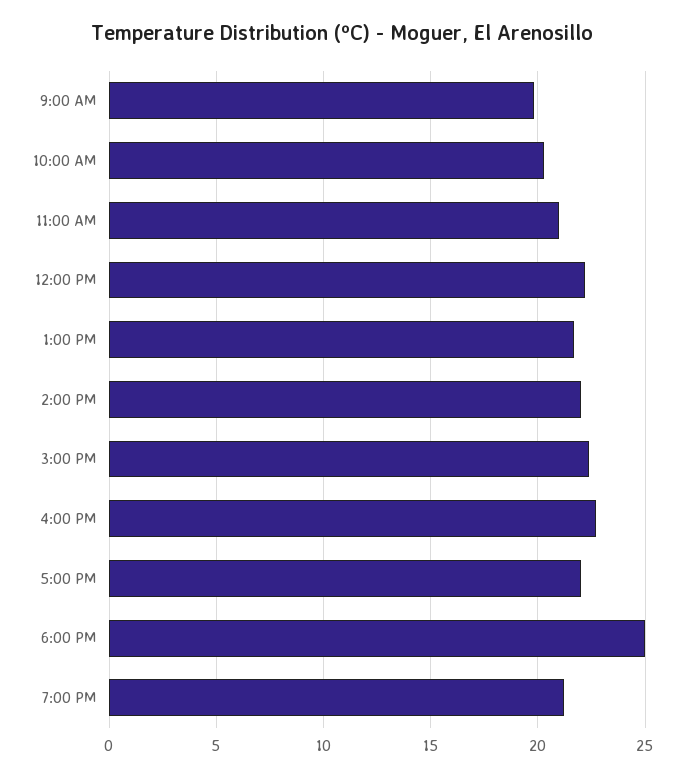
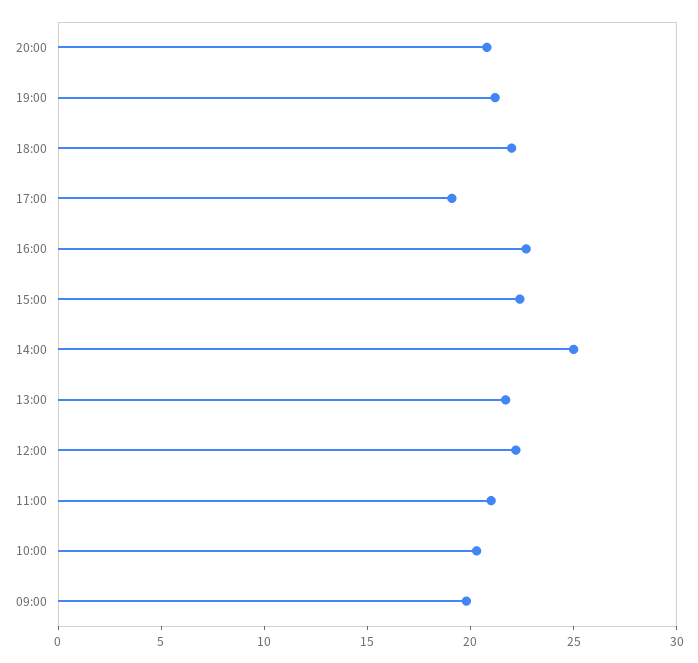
2:00 PM: 22 -> 25
5:00 PM: 22 -> 19
6:00 PM: 25 -> 22
20:00: none -> 21

